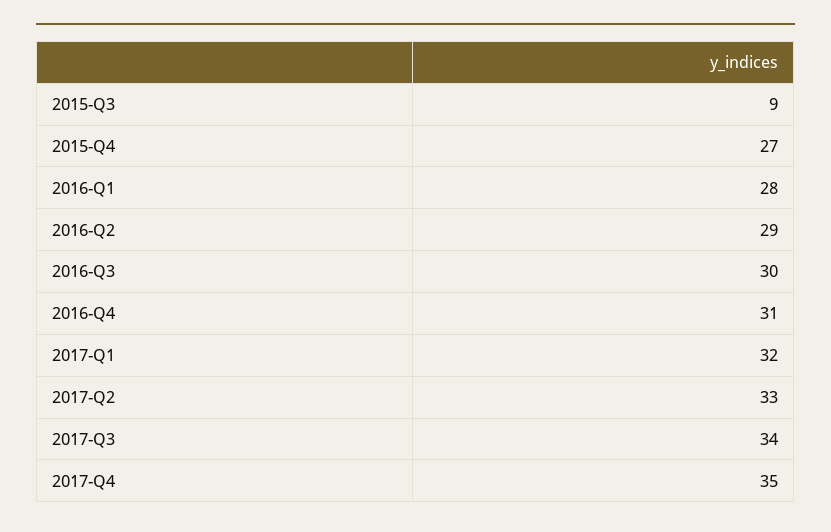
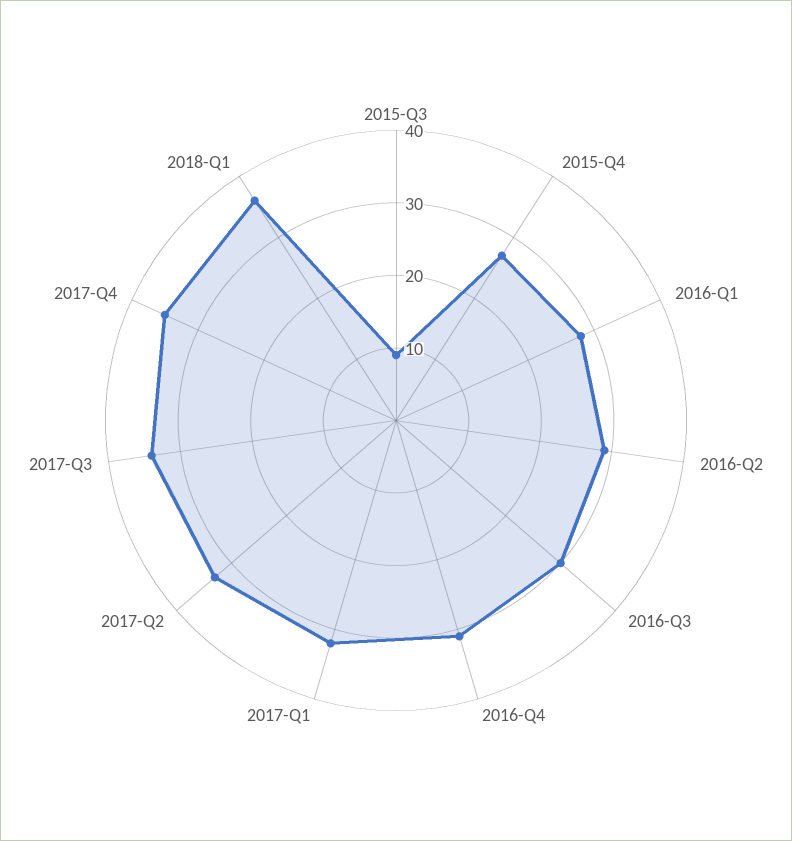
2018-Q1: none -> 35

